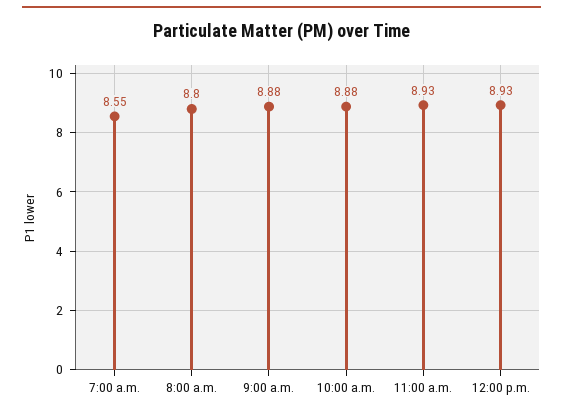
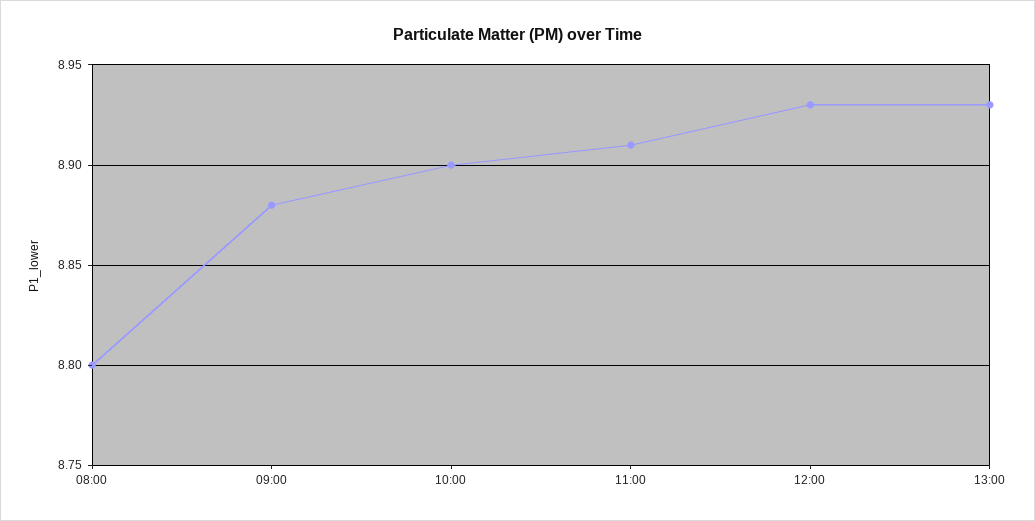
7:00 a.m.: 8.55 -> none
10:00 a.m.: 8.88 -> 8.9
11:00 a.m.: 8.93 -> 8.91
13:00: none -> 8.93

